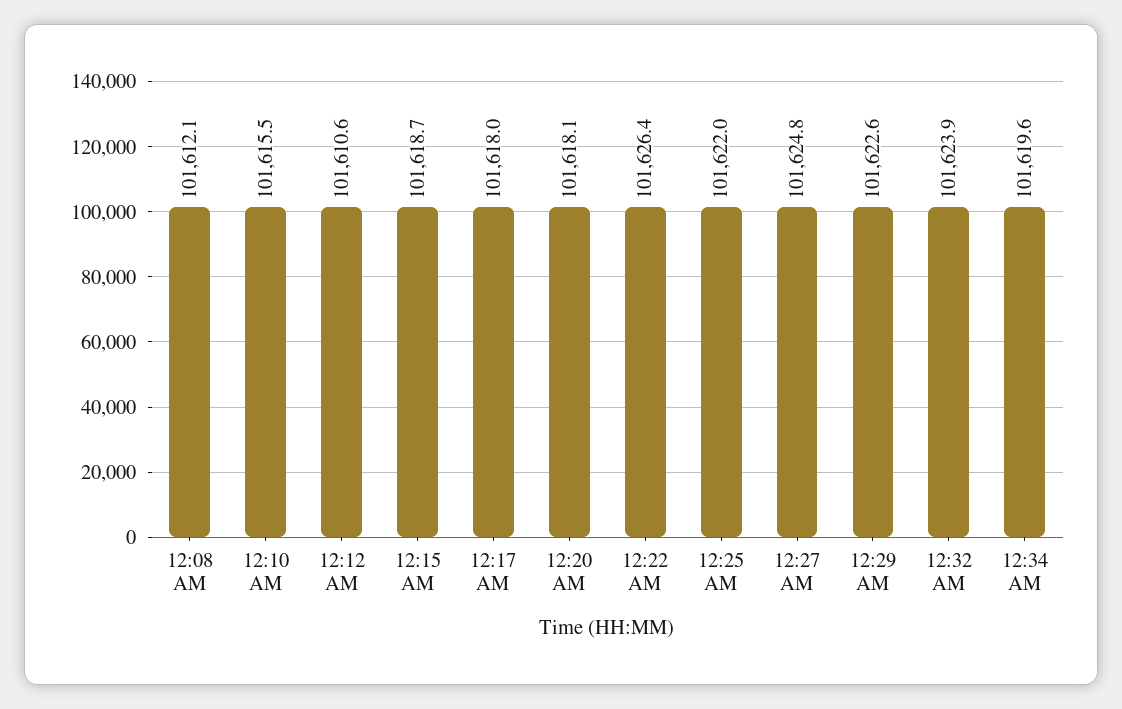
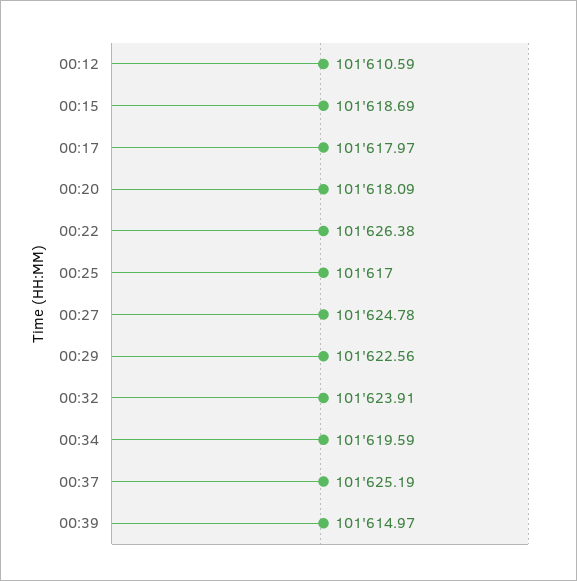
12:08 AM: 101612.1 -> none
12:10 AM: 101615.5 -> none
12:25 AM: 101622 -> 101617
00:37: none -> 101625.19
00:39: none -> 101614.97

